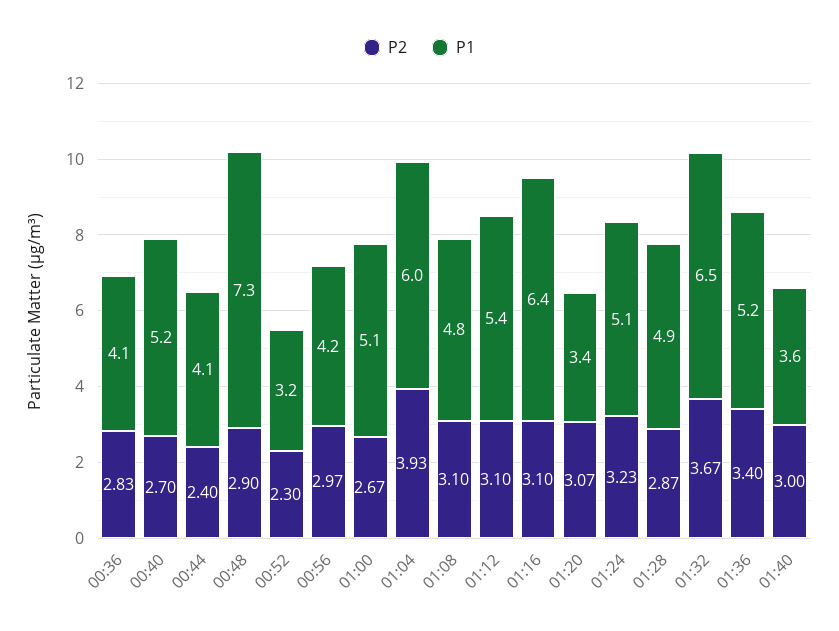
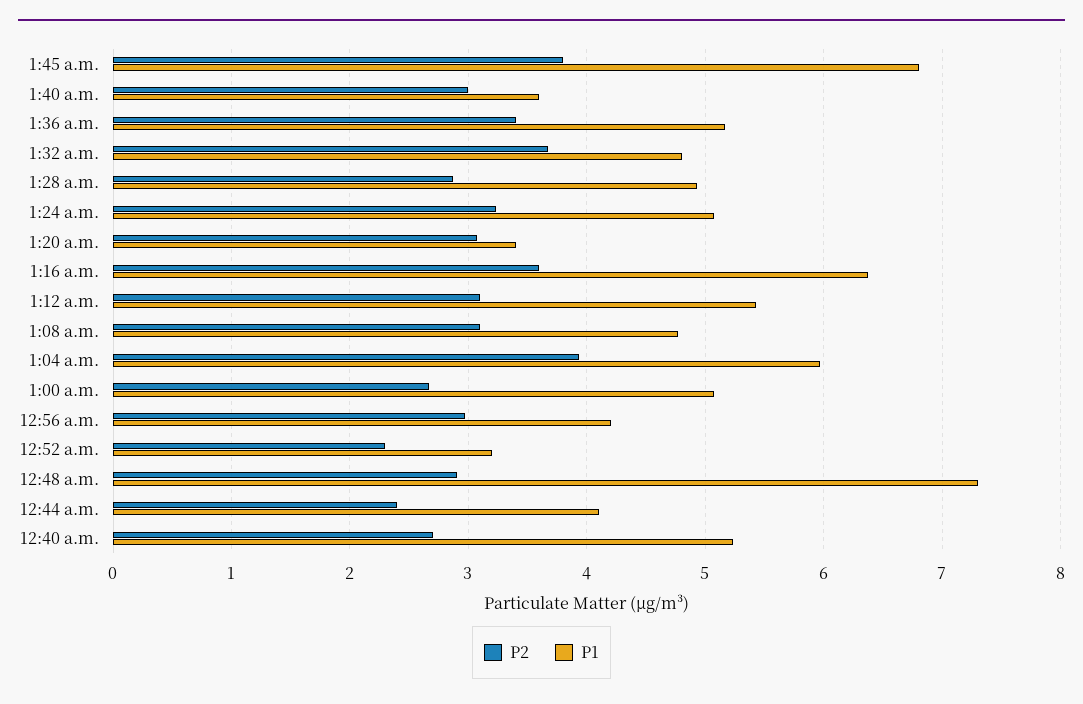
P2, 00:36: 2.83 -> none
P1, 00:36: 4.1 -> none
P2, 01:16: 3.1 -> 3.6
P1, 01:32: 6.5 -> 4.8
P2, 1:45 a.m.: none -> 3.8
P1, 1:45 a.m.: none -> 6.8

